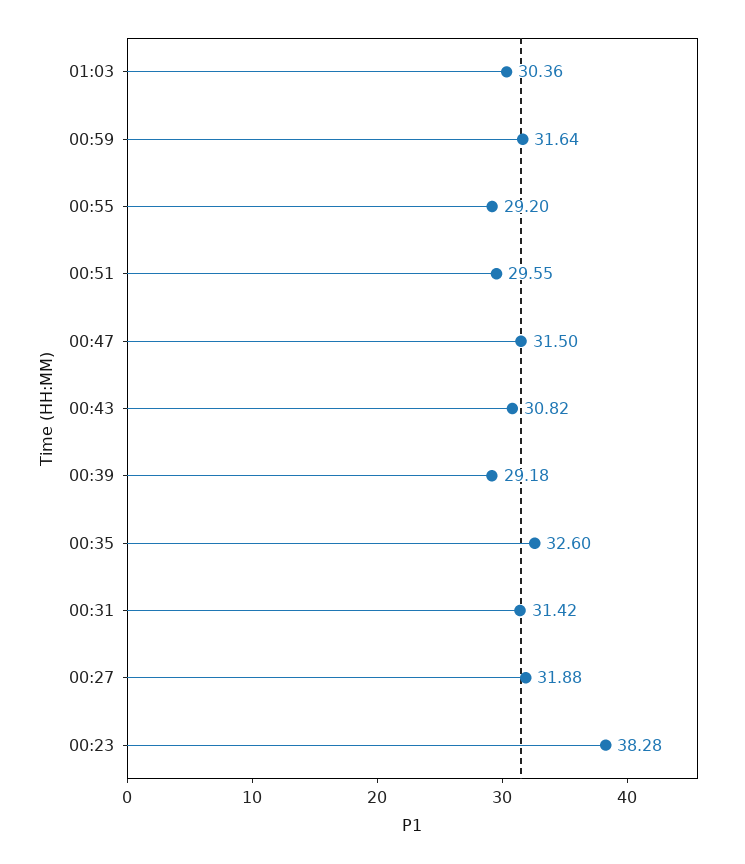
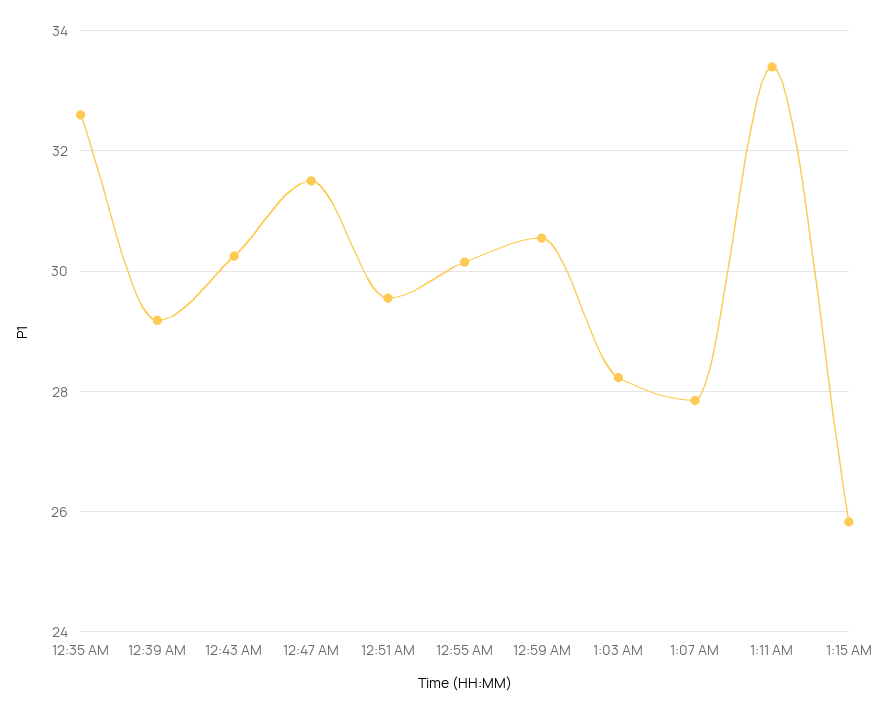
01:03: 30.36 -> 28.2
00:59: 31.64 -> 30.6
00:55: 29.2 -> 30.2
00:43: 30.82 -> 30.2
00:31: 31.42 -> none
00:27: 31.88 -> none
00:23: 38.28 -> none
1:07 AM: none -> 27.8
1:11 AM: none -> 33.4
1:15 AM: none -> 25.8

